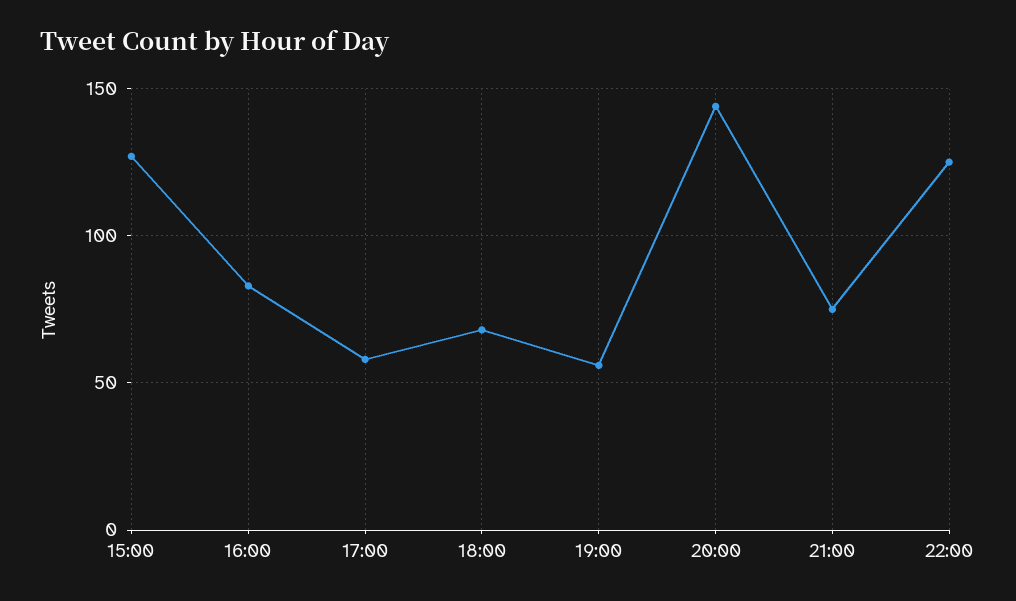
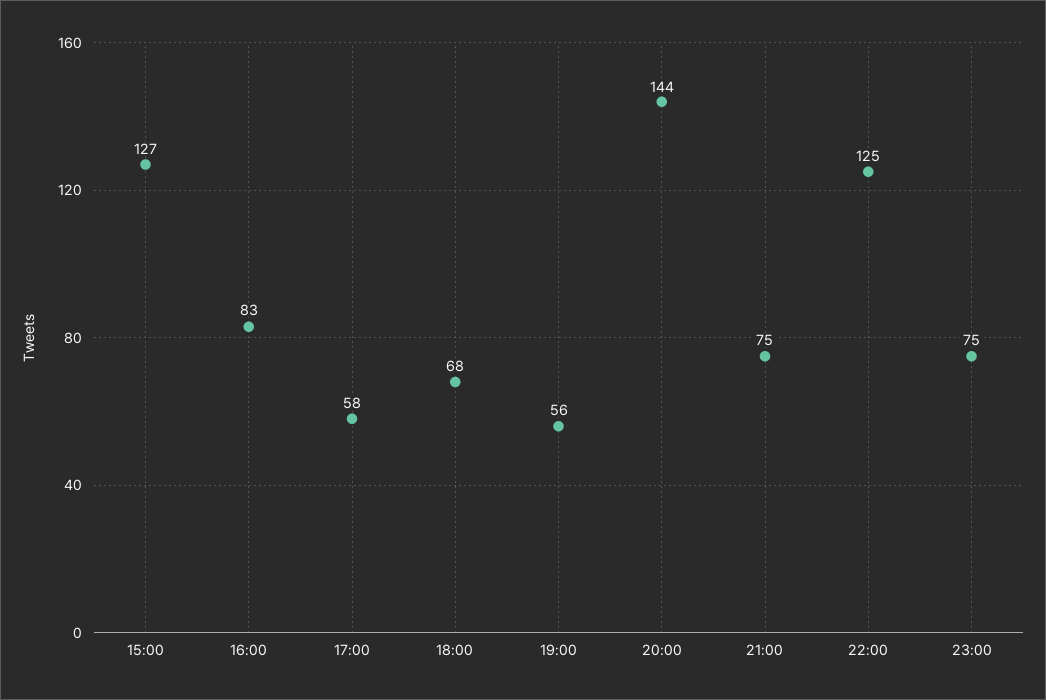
23:00: none -> 75

